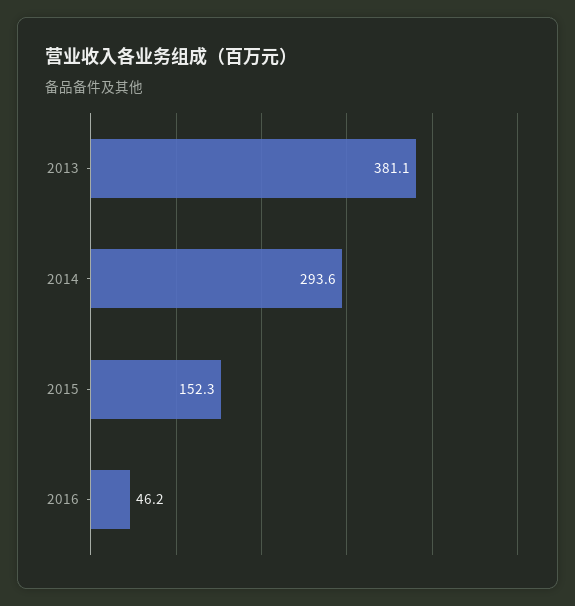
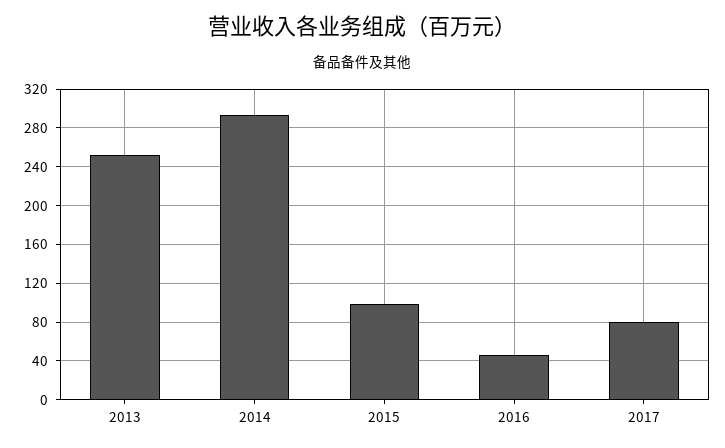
2013: 381.1 -> 250
2015: 152.3 -> 100
2017: none -> 80

